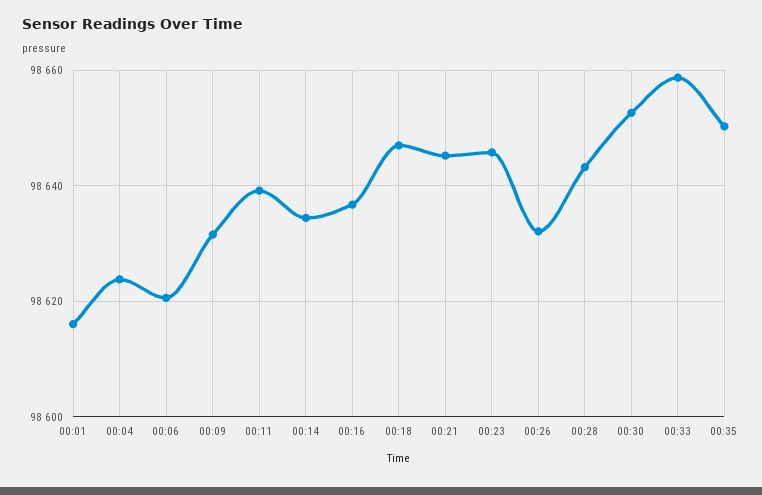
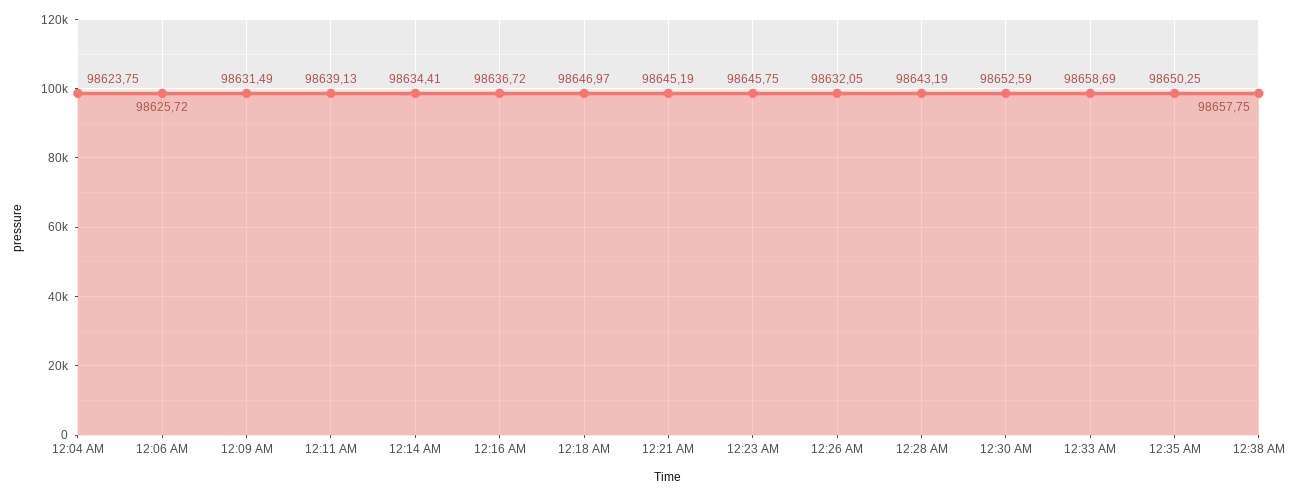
00:01: 98616 -> none
00:06: 98620 -> 98625.72
12:38 AM: none -> 98657.75

